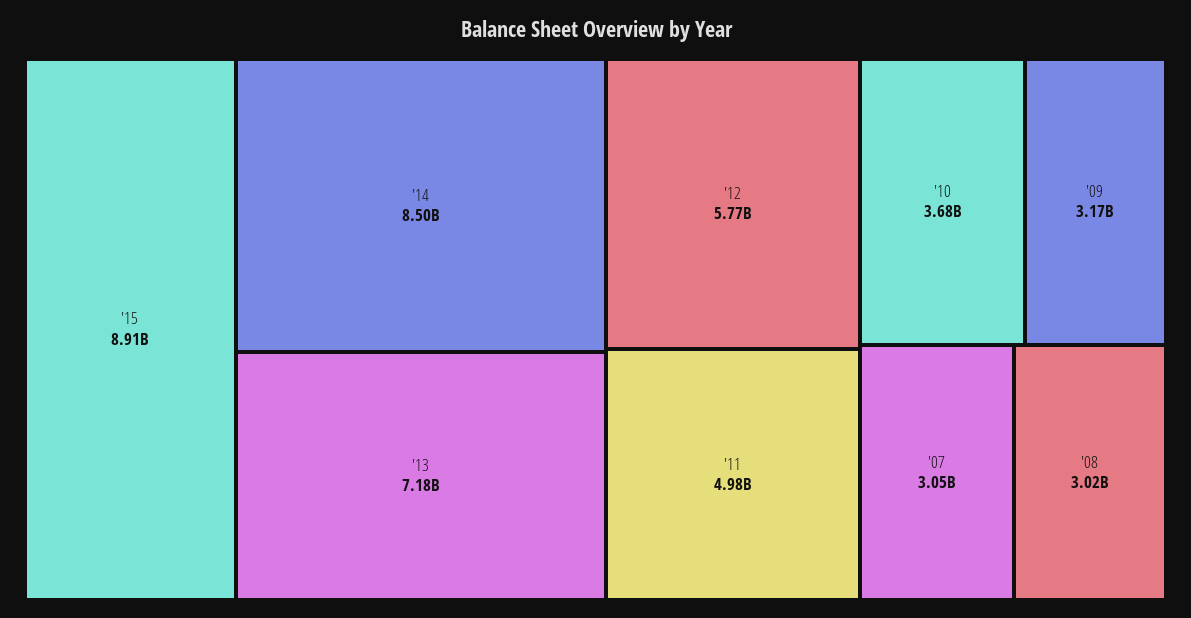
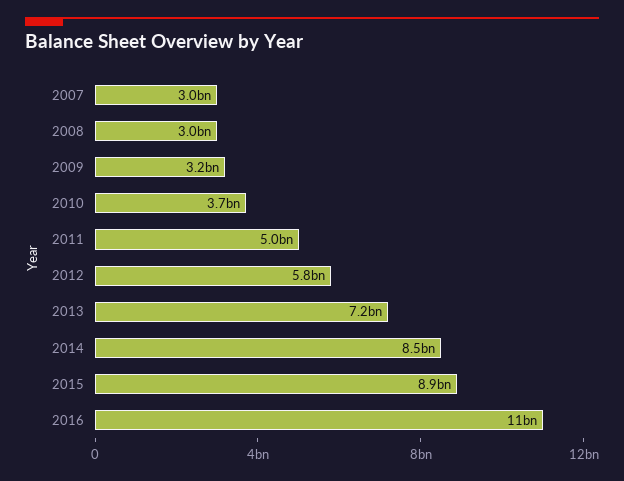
2016: none -> 11000000000

